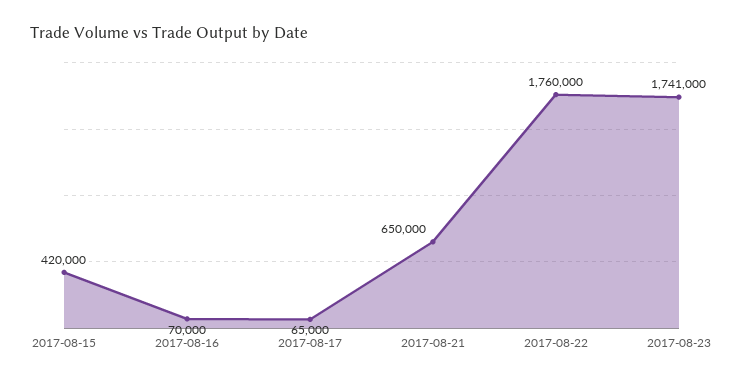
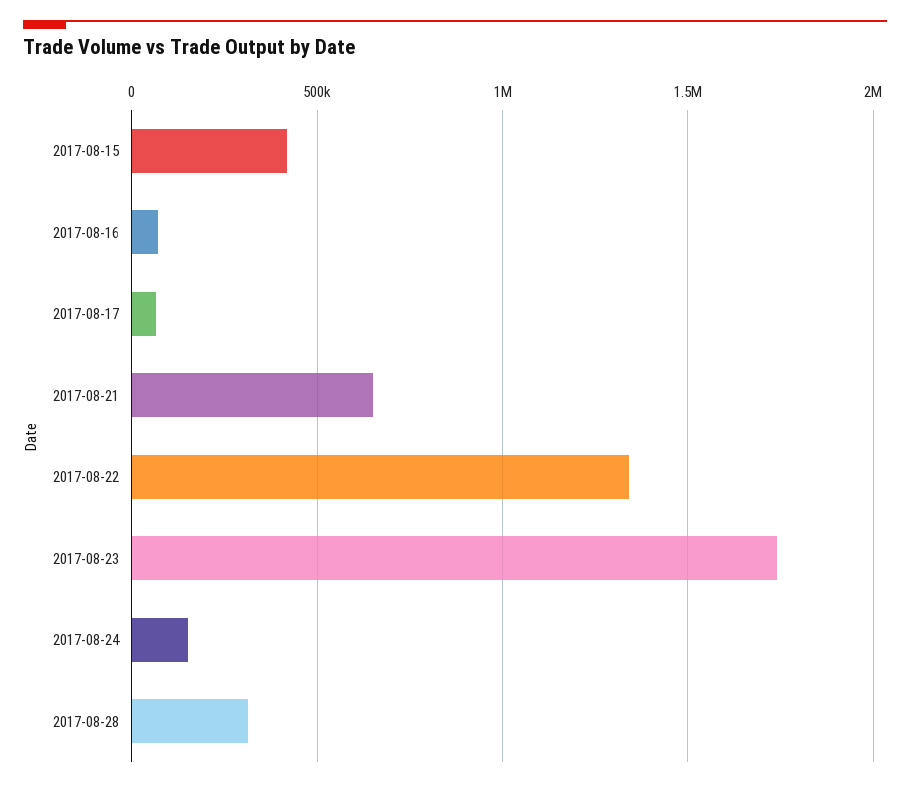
2017-08-22: 1760000 -> 1350000
2017-08-24: none -> 150000
2017-08-28: none -> 300000

